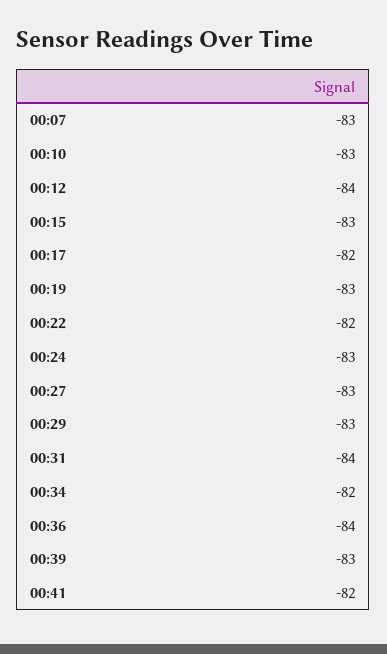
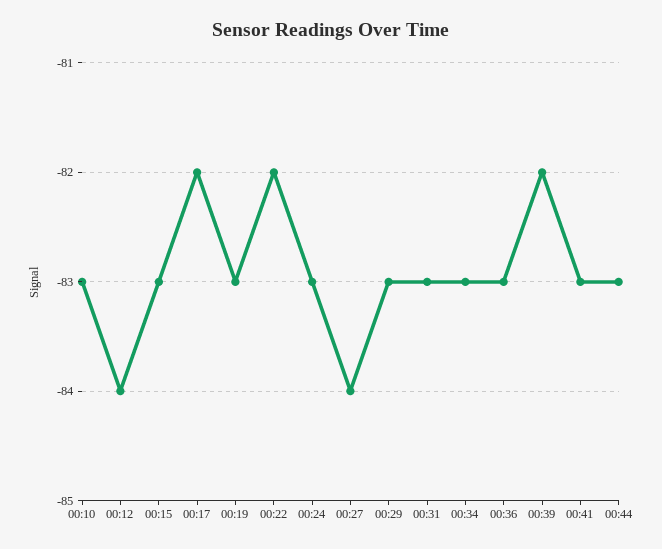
00:07: -83 -> none
00:27: -83 -> -84
00:31: -84 -> -83
00:34: -82 -> -83
00:36: -84 -> -83
00:39: -83 -> -82
00:41: -82 -> -83
00:44: none -> -83

